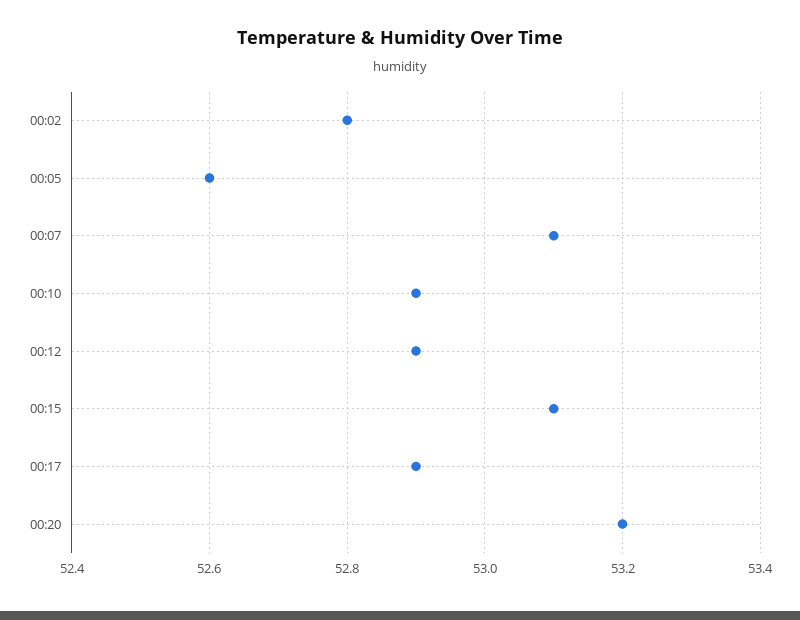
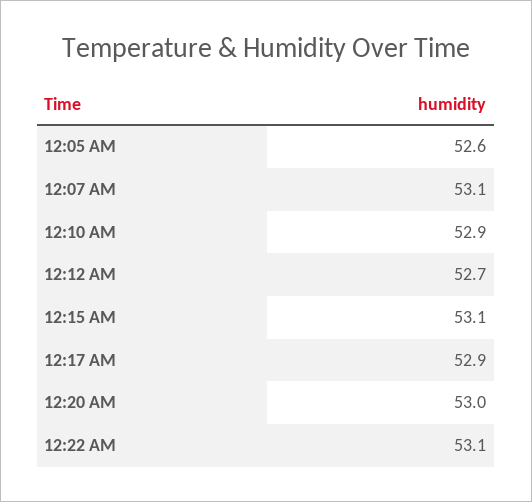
00:02: 52.8 -> none
00:12: 52.9 -> 52.7
00:20: 53.2 -> 53
12:22 AM: none -> 53.1

